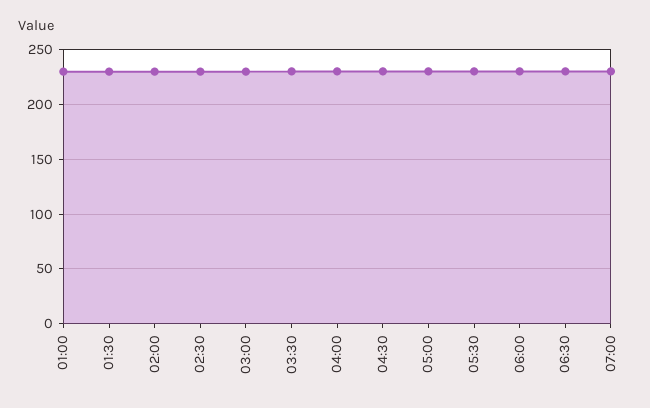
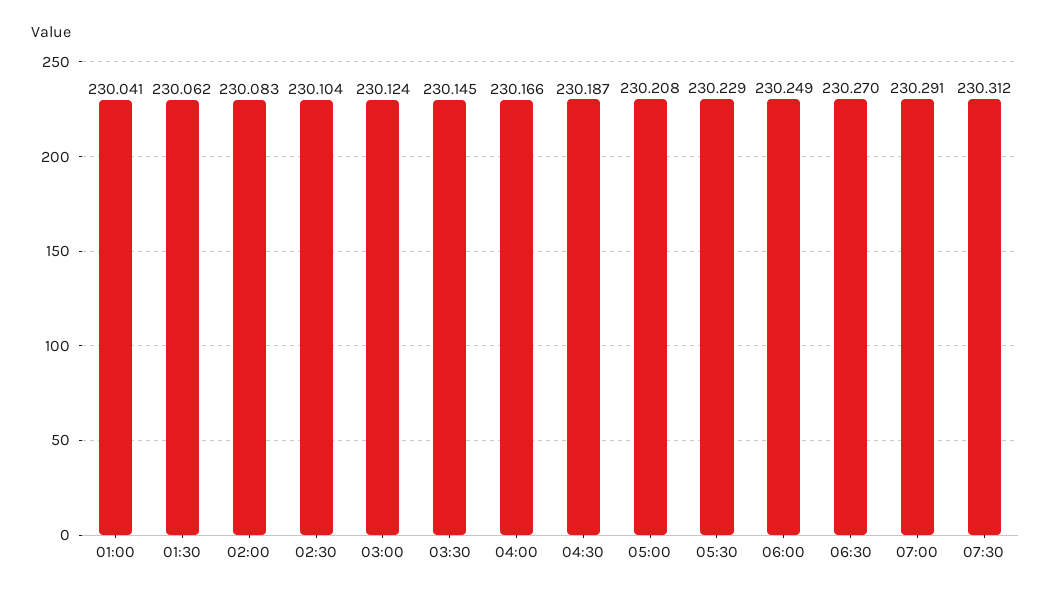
07:30: none -> 230.312

